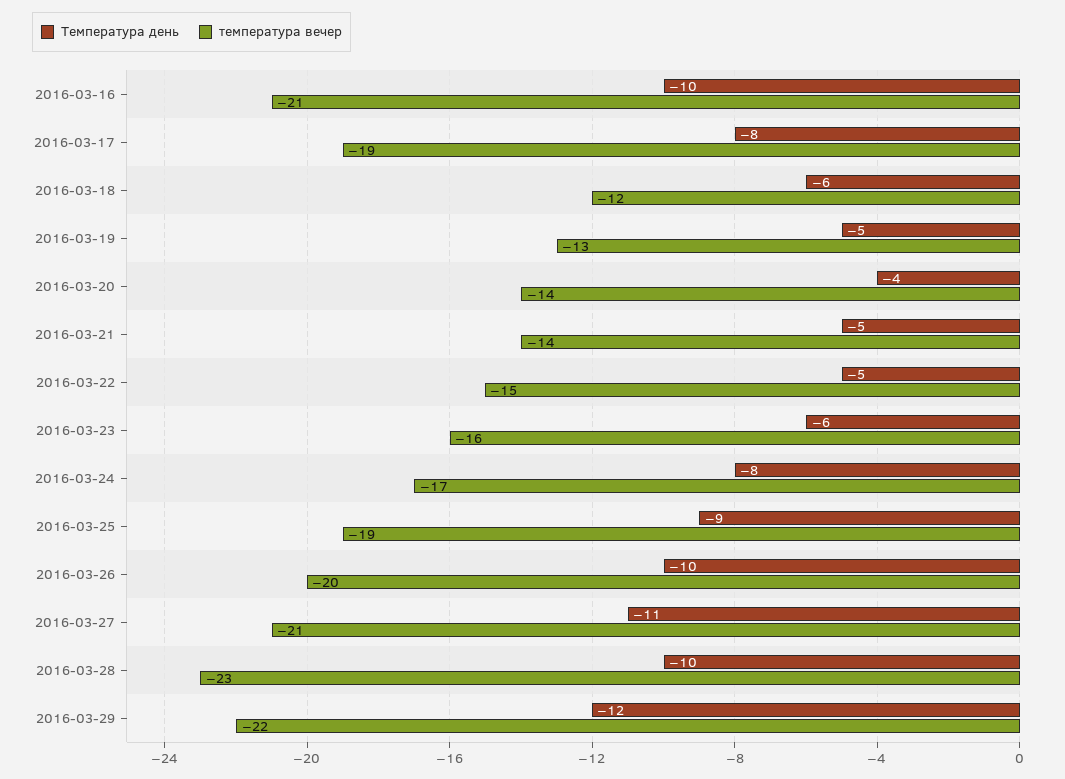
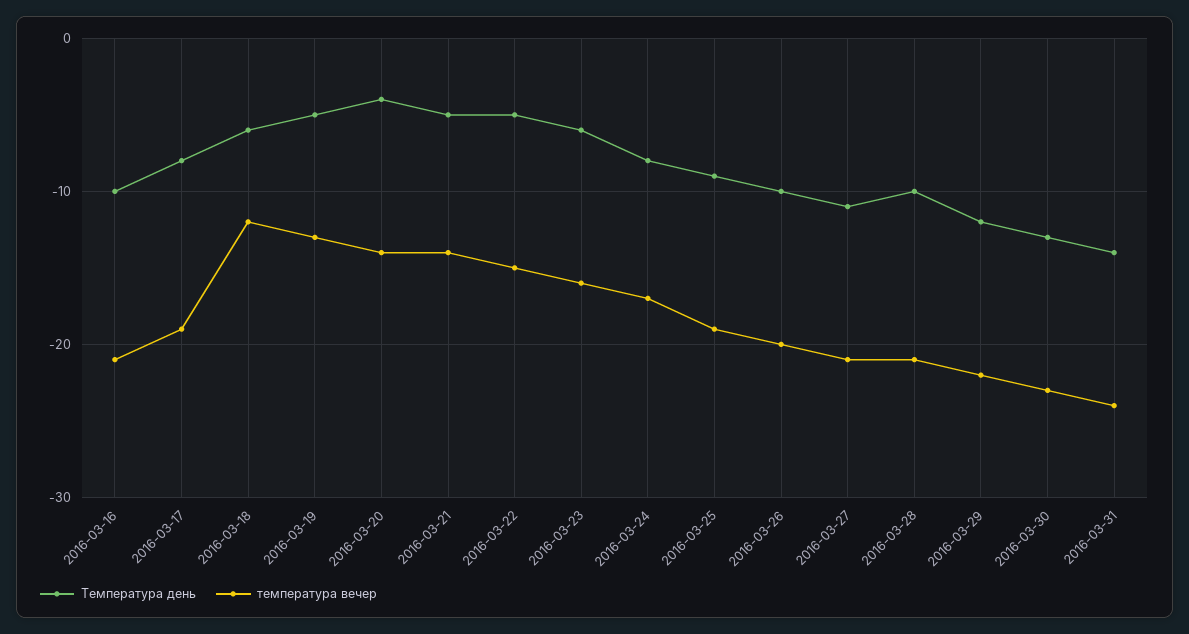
температура вечер, 2016-03-28: -23 -> -21
Температура день, 2016-03-30: none -> -13
температура вечер, 2016-03-30: none -> -23
Температура день, 2016-03-31: none -> -14
температура вечер, 2016-03-31: none -> -24

